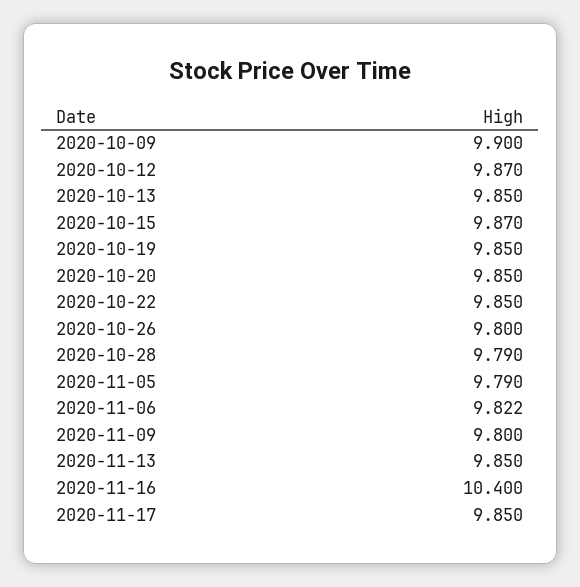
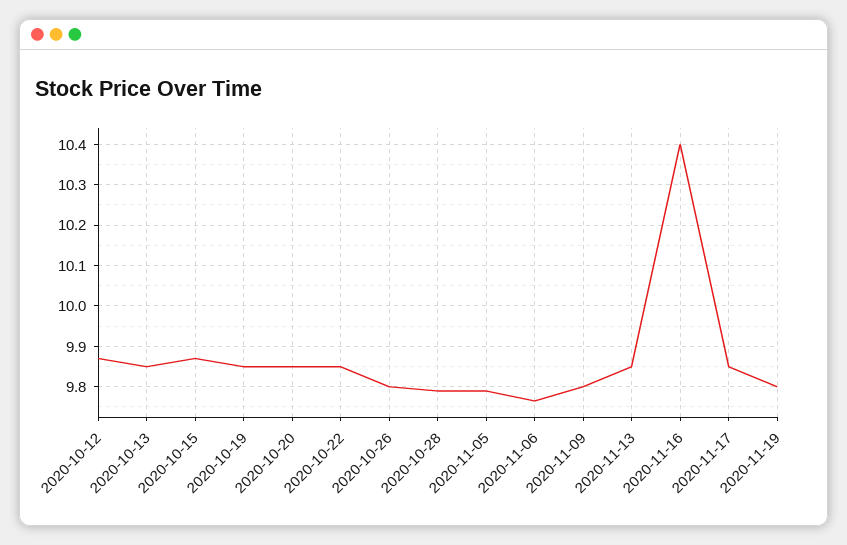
2020-10-09: 9.9 -> none
2020-11-06: 9.822 -> 9.76
2020-11-19: none -> 9.8

